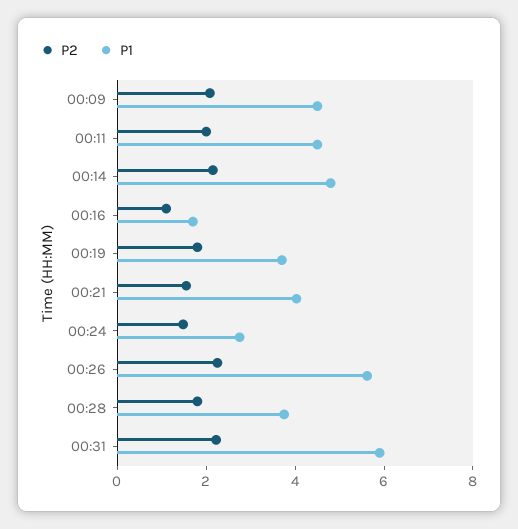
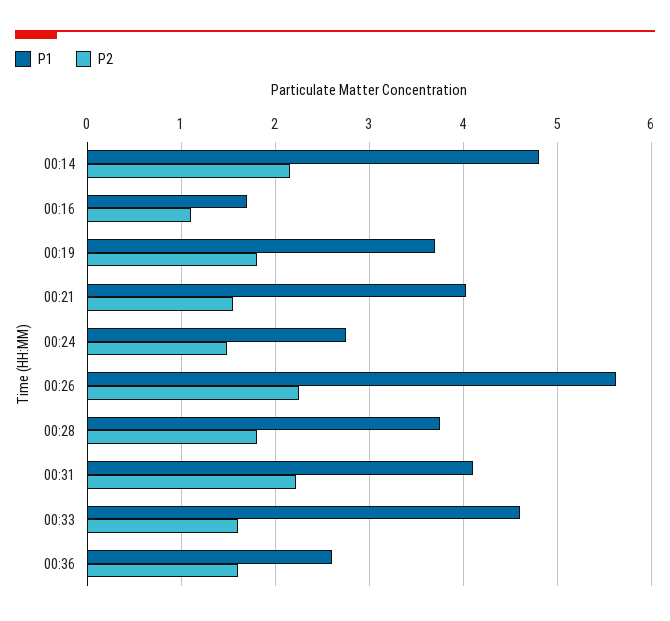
P2, 00:09: 2 -> none
P1, 00:09: 4.5 -> none
P2, 00:11: 2 -> none
P1, 00:11: 4.5 -> none
P1, 00:31: 6 -> 4.1
P1, 00:33: none -> 4.6
P2, 00:33: none -> 1.6
P1, 00:36: none -> 2.6
P2, 00:36: none -> 1.6

